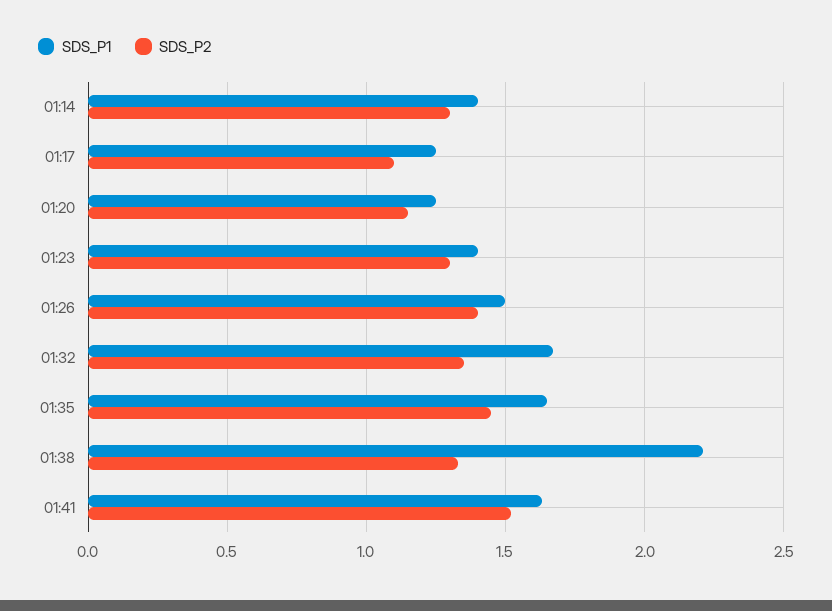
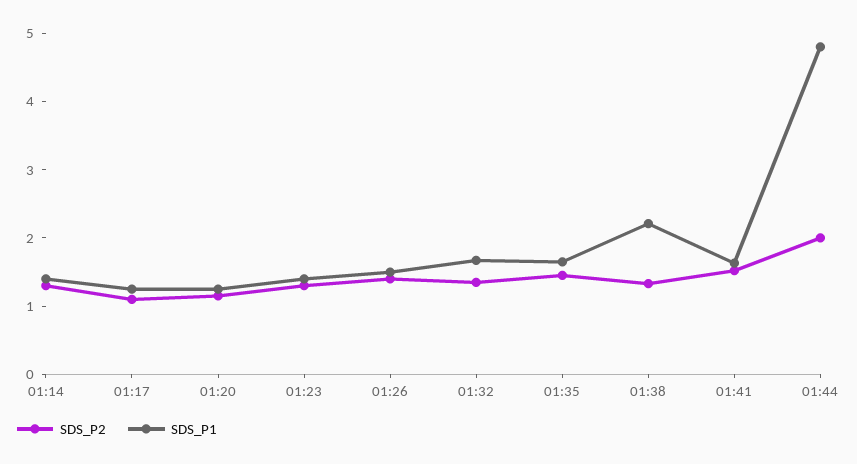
SDS_P2, 01:44: none -> 2
SDS_P1, 01:44: none -> 4.8

